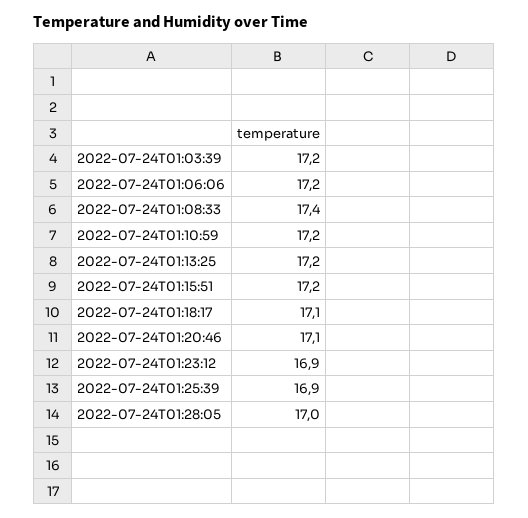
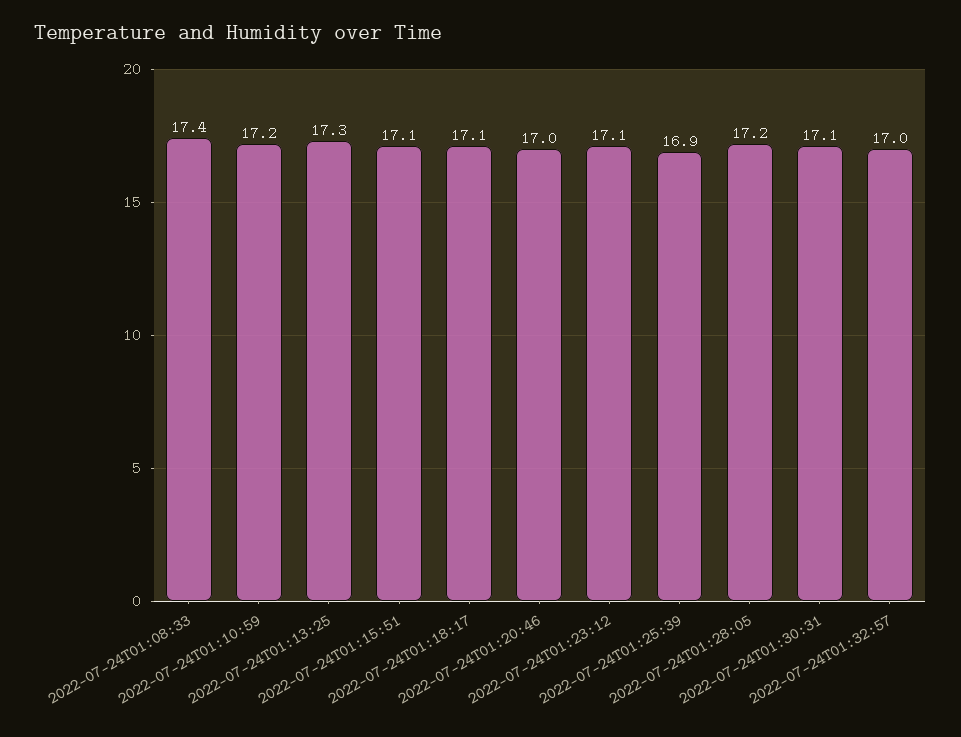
2022-07-24T01:03:39: 17.2 -> none
2022-07-24T01:06:06: 17.2 -> none
2022-07-24T01:13:25: 17.2 -> 17.3
2022-07-24T01:15:51: 17.2 -> 17.1
2022-07-24T01:20:46: 17.1 -> 17
2022-07-24T01:23:12: 16.9 -> 17.1
2022-07-24T01:28:05: 17 -> 17.2
2022-07-24T01:30:31: none -> 17.1
2022-07-24T01:32:57: none -> 17

